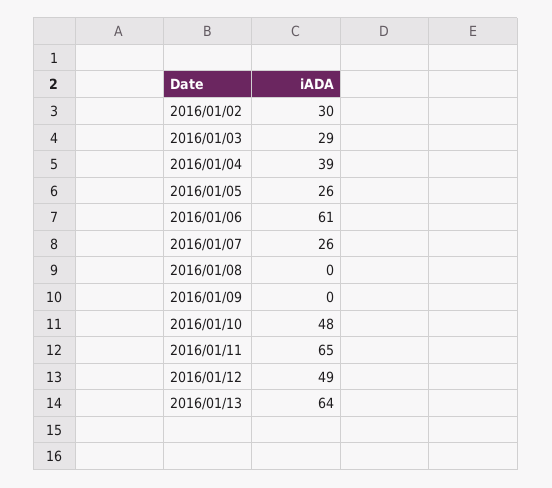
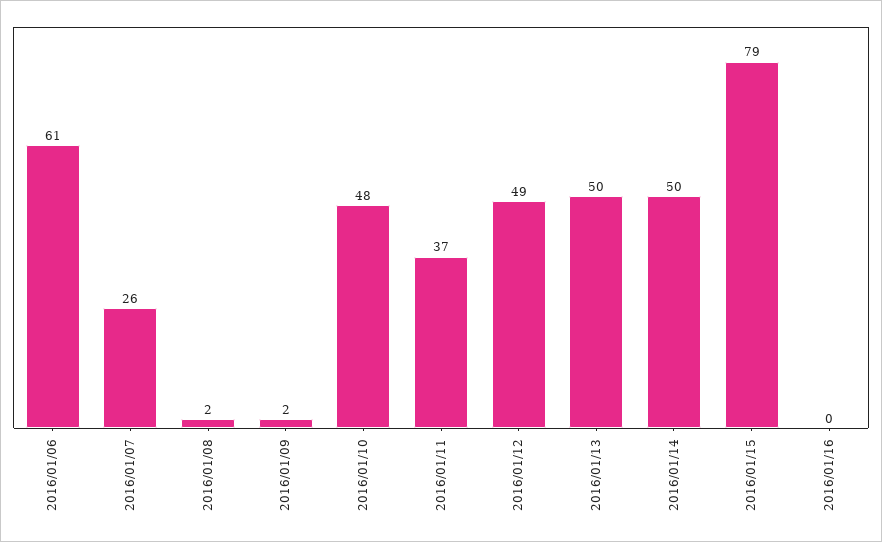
2016/01/02: 30 -> none
2016/01/03: 29 -> none
2016/01/04: 39 -> none
2016/01/05: 26 -> none
2016/01/08: 0 -> 2
2016/01/09: 0 -> 2
2016/01/11: 65 -> 37
2016/01/13: 64 -> 50
2016/01/14: none -> 50
2016/01/15: none -> 79
2016/01/16: none -> 0

